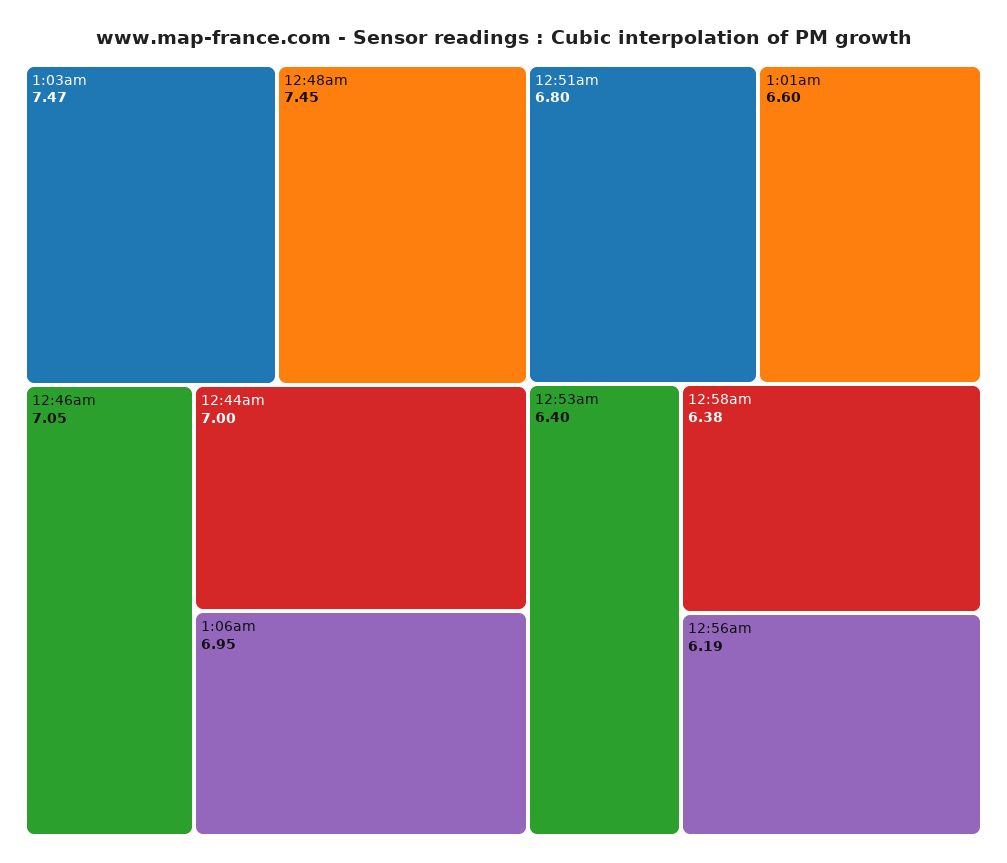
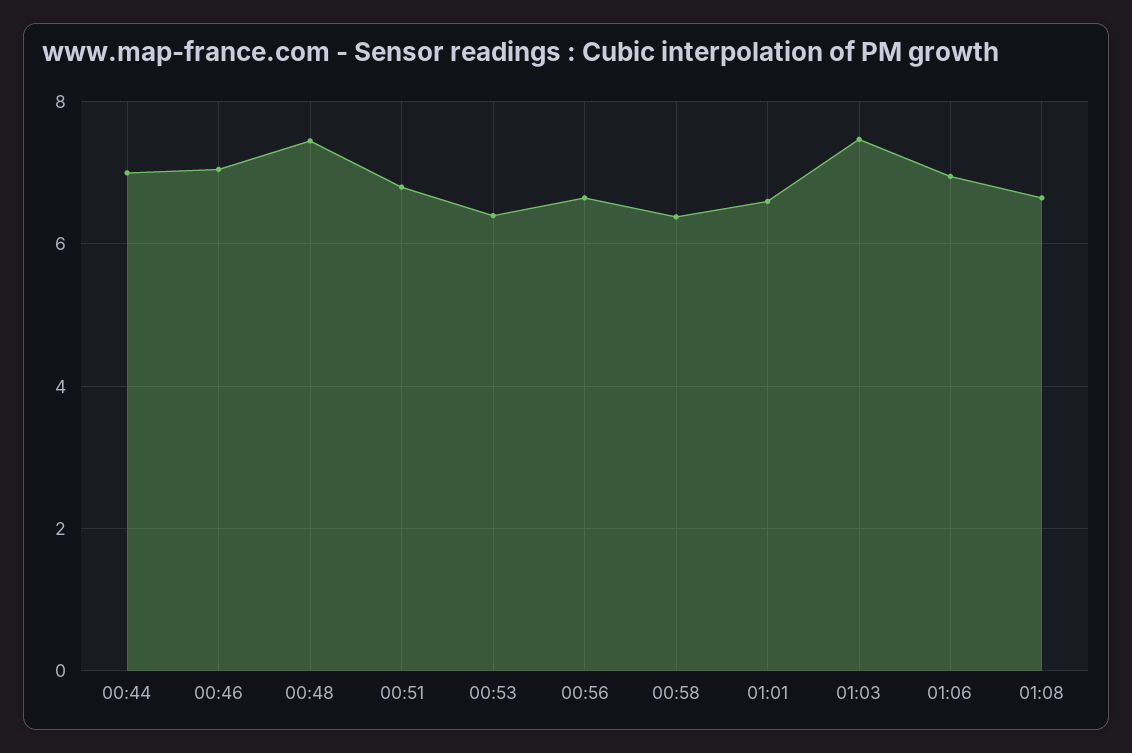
12:56am: 6.19 -> 6.6
01:08: none -> 6.6

